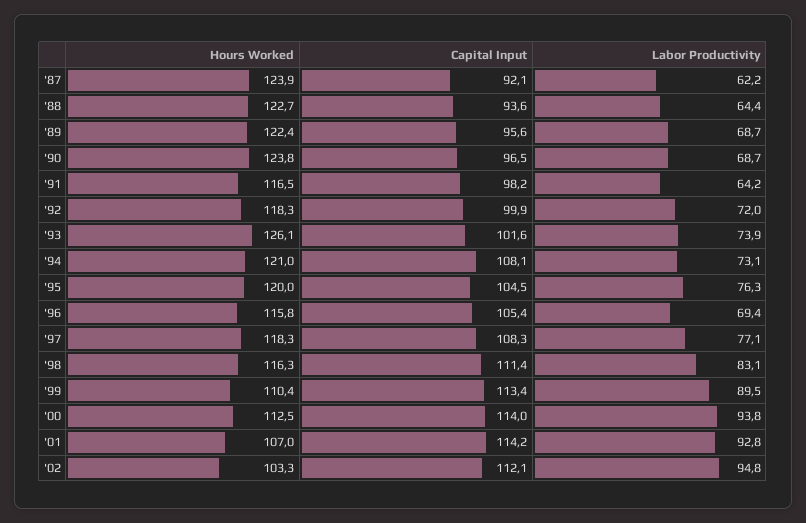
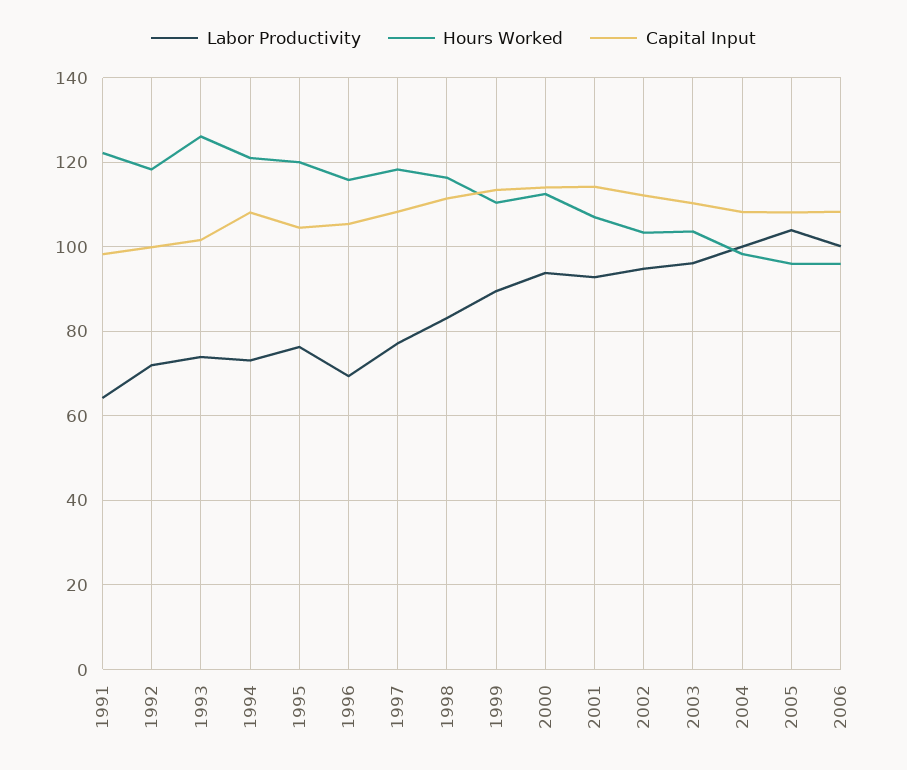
Hours Worked, '87: 123.9 -> none
Capital Input, '87: 92.1 -> none
Labor Productivity, '87: 62.2 -> none
Hours Worked, '88: 122.7 -> none
Capital Input, '88: 93.6 -> none
Labor Productivity, '88: 64.4 -> none
Hours Worked, '89: 122.4 -> none
Capital Input, '89: 95.6 -> none
Labor Productivity, '89: 68.7 -> none
Hours Worked, '90: 123.8 -> none
Capital Input, '90: 96.5 -> none
Labor Productivity, '90: 68.7 -> none
Hours Worked, '91: 116.5 -> 122
Labor Productivity, 2003: none -> 96
Hours Worked, 2003: none -> 104
Capital Input, 2003: none -> 110
Labor Productivity, 2004: none -> 100
Hours Worked, 2004: none -> 98
Capital Input, 2004: none -> 108
Labor Productivity, 2005: none -> 104
Hours Worked, 2005: none -> 96
Capital Input, 2005: none -> 108
Labor Productivity, 2006: none -> 100
Hours Worked, 2006: none -> 96
Capital Input, 2006: none -> 108

